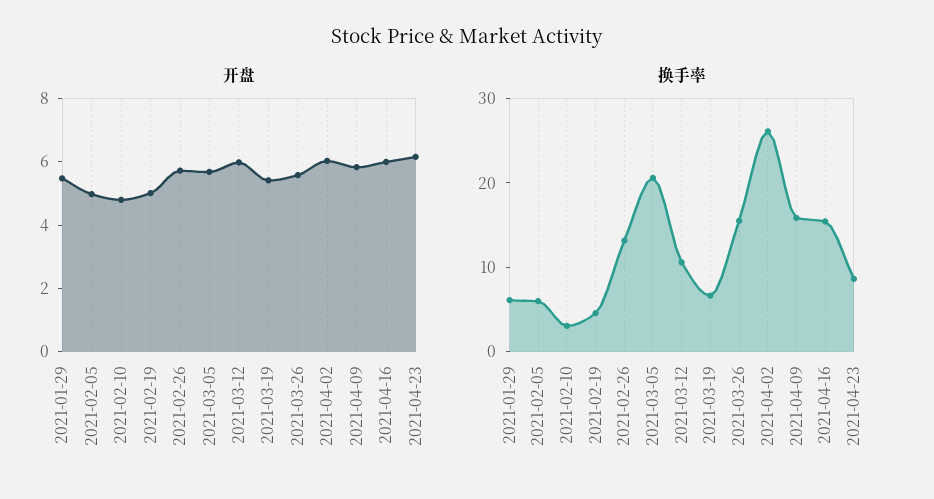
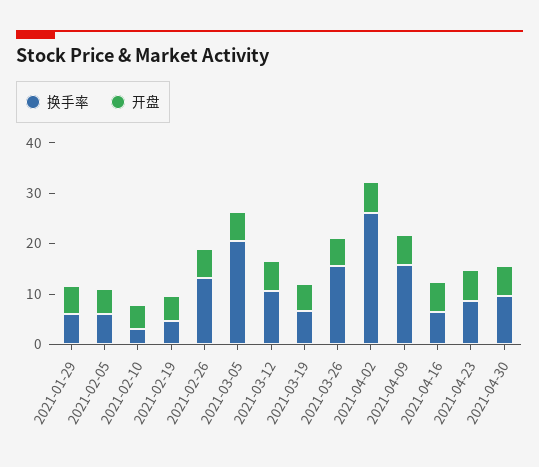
换手率, 2021-04-16: 16 -> 6
换手率, 2021-04-30: none -> 10
开盘, 2021-04-30: none -> 6

